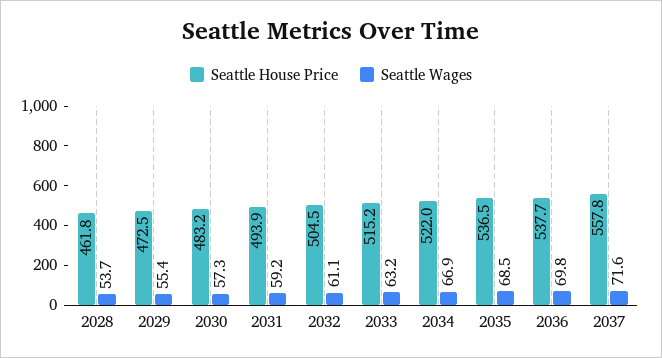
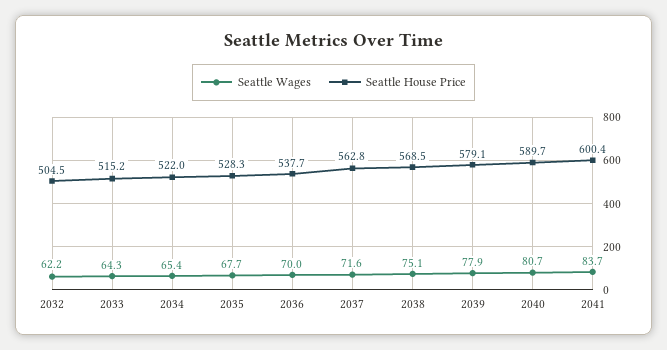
Seattle House Price, 2028: 461.8 -> none
Seattle Wages, 2028: 53.7 -> none
Seattle House Price, 2029: 472.5 -> none
Seattle Wages, 2029: 55.4 -> none
Seattle House Price, 2030: 483.2 -> none
Seattle Wages, 2030: 57.3 -> none
Seattle House Price, 2031: 493.9 -> none
Seattle Wages, 2031: 59.2 -> none
Seattle Wages, 2032: 61.1 -> 62.2
Seattle Wages, 2033: 63.2 -> 64.3
Seattle Wages, 2034: 66.9 -> 65.4
Seattle House Price, 2035: 536.5 -> 528.3
Seattle Wages, 2035: 68.5 -> 67.7
Seattle Wages, 2036: 69.8 -> 70
Seattle House Price, 2037: 557.8 -> 562.8
Seattle Wages, 2038: none -> 75.1
Seattle House Price, 2038: none -> 568.5
Seattle Wages, 2039: none -> 77.9
Seattle House Price, 2039: none -> 579.1
Seattle Wages, 2040: none -> 80.7
Seattle House Price, 2040: none -> 589.7
Seattle Wages, 2041: none -> 83.7
Seattle House Price, 2041: none -> 600.4

